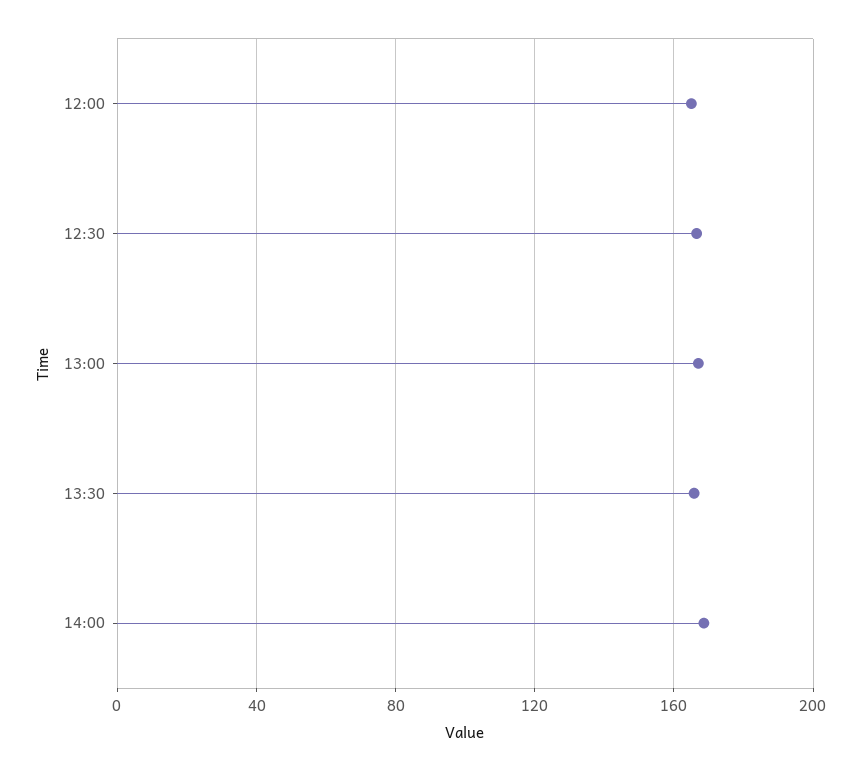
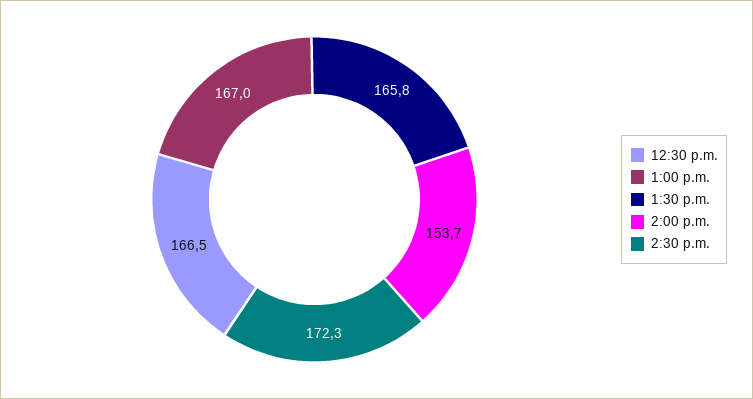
12:00: 165 -> none
14:00: 170 -> 153.7
2:30 p.m.: none -> 172.3

